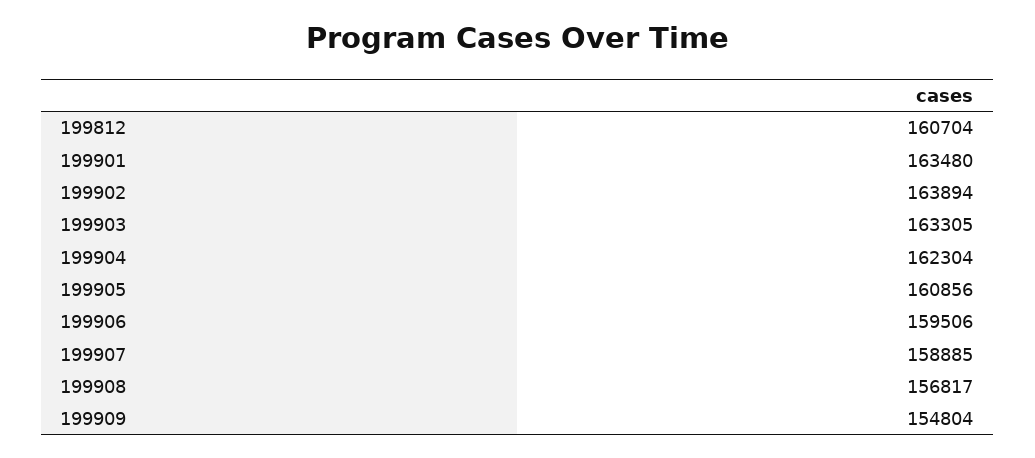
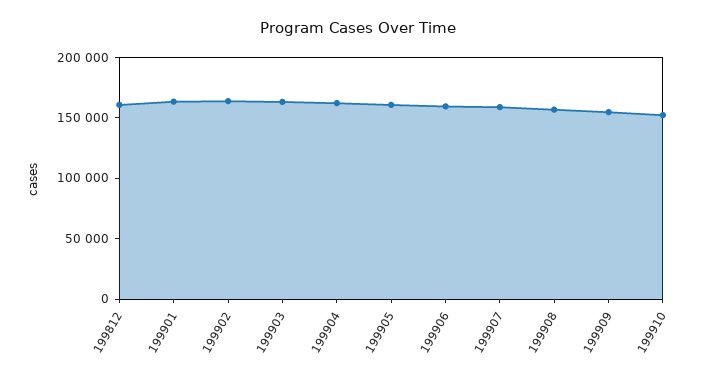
199910: none -> 150000

